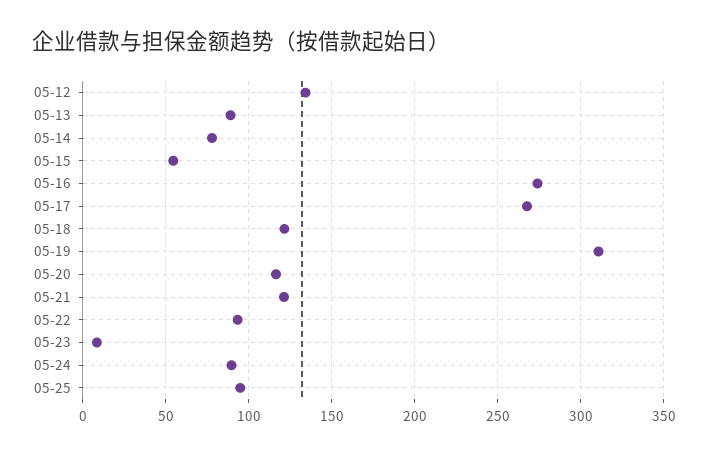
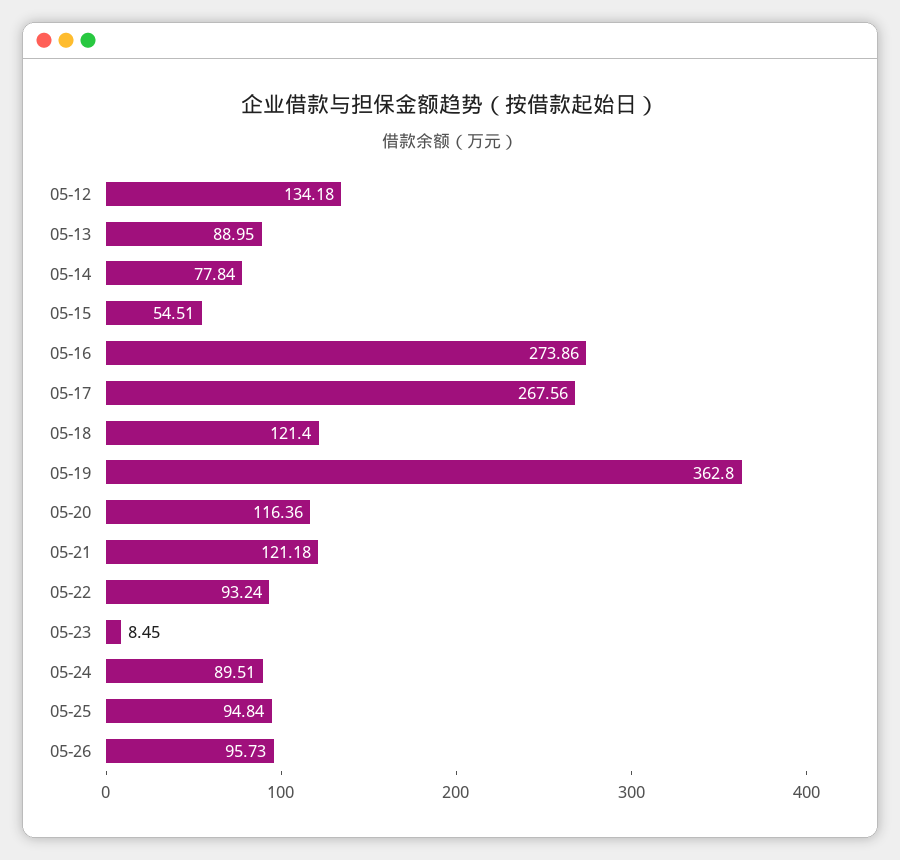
05-19: 310 -> 362.8
05-26: none -> 95.73

